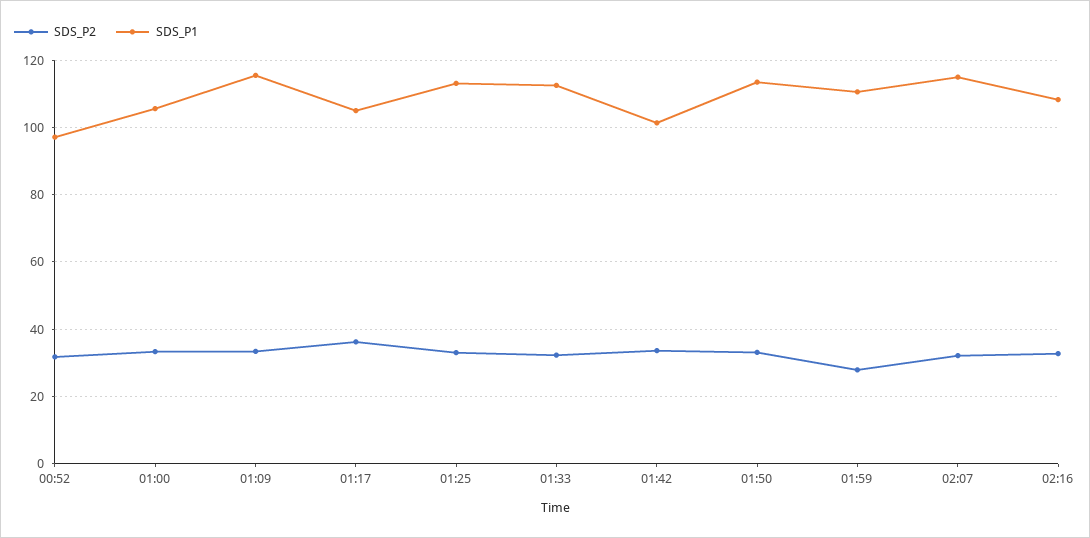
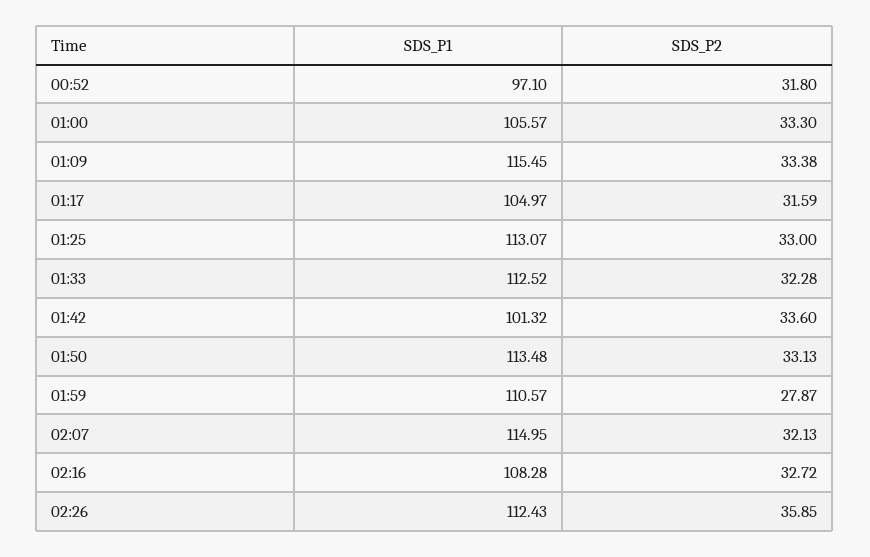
SDS_P2, 01:17: 36 -> 31.59
SDS_P1, 02:26: none -> 112.43
SDS_P2, 02:26: none -> 35.85

